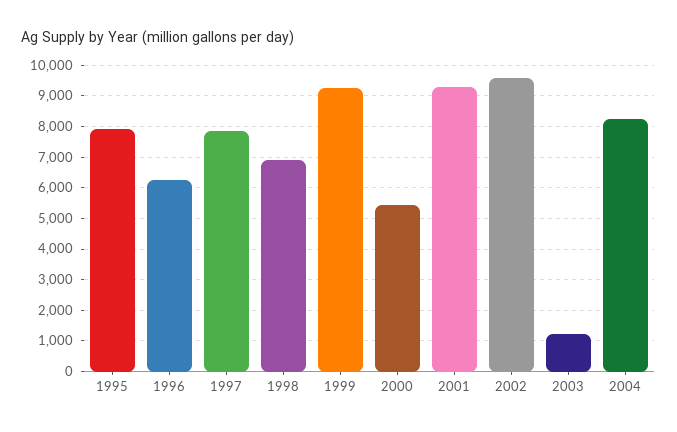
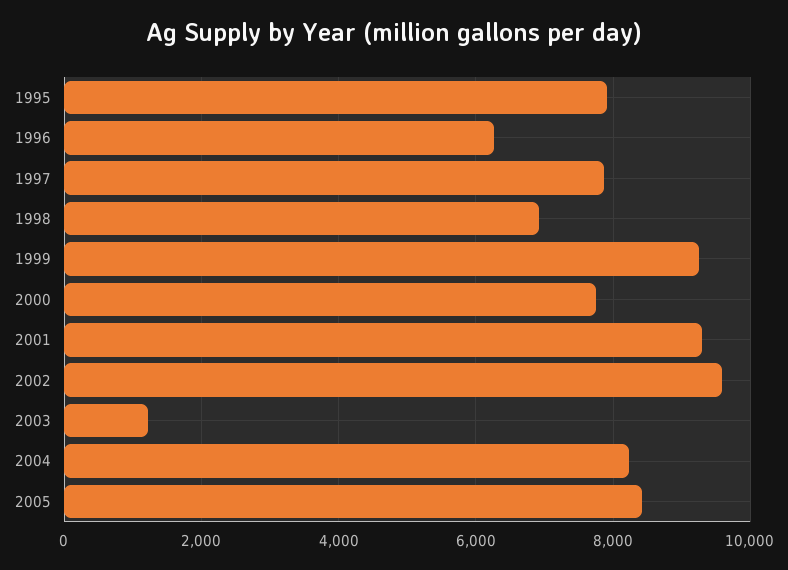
2000: 5400 -> 7800
2005: none -> 8400

